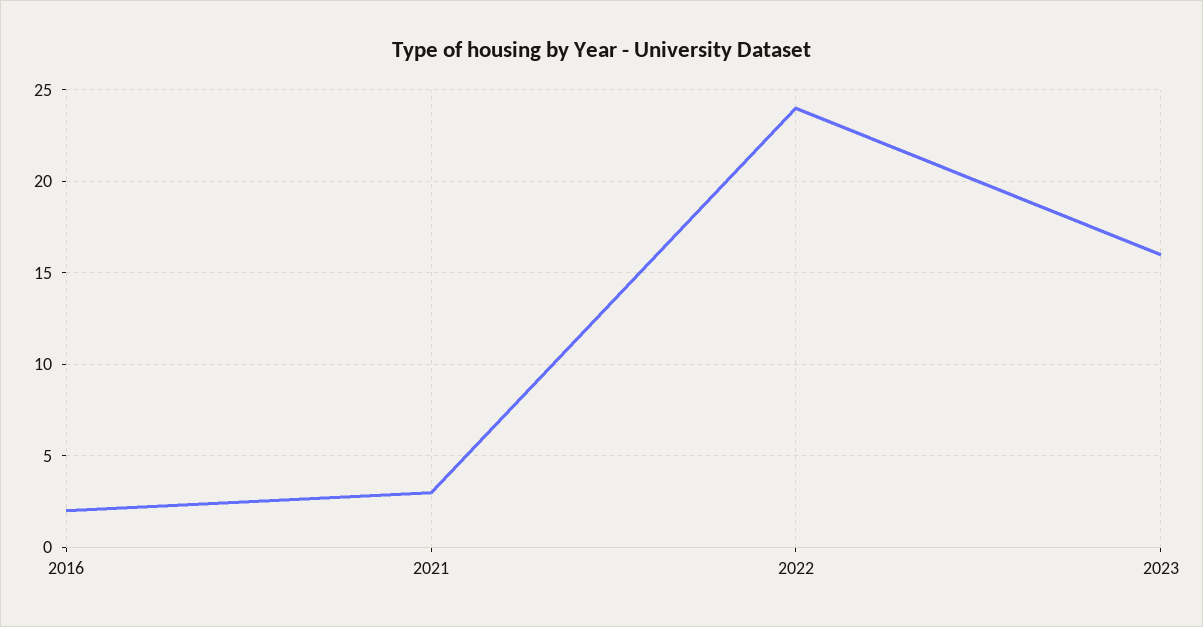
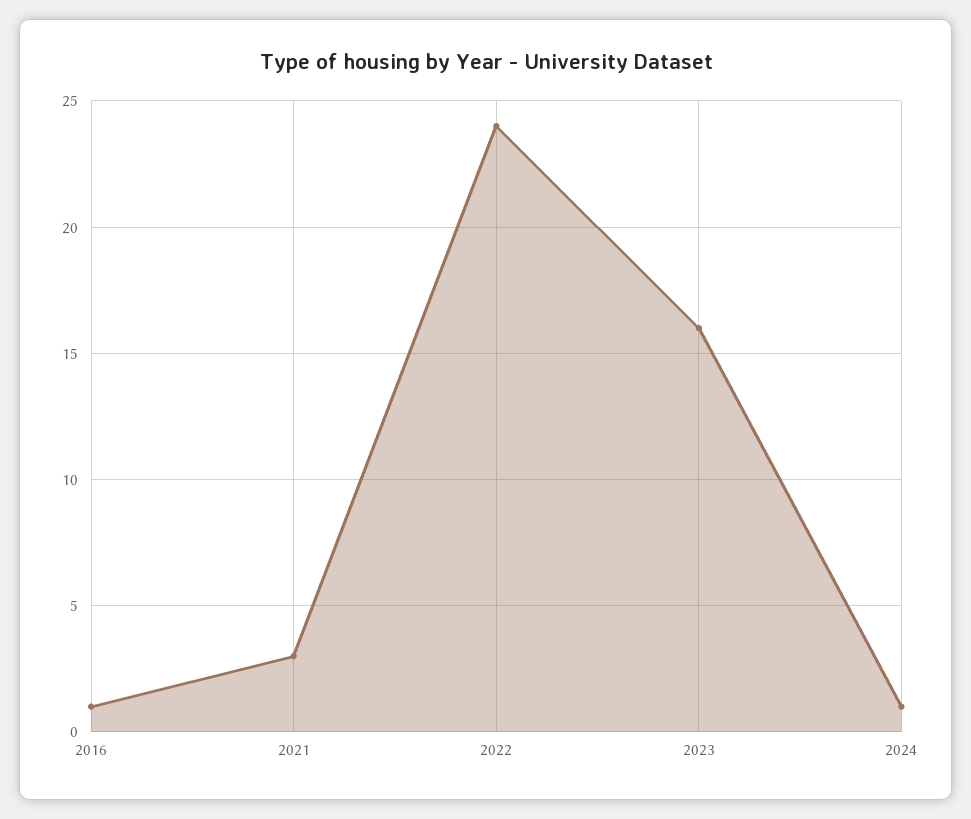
2016: 2 -> 1
2024: none -> 1

